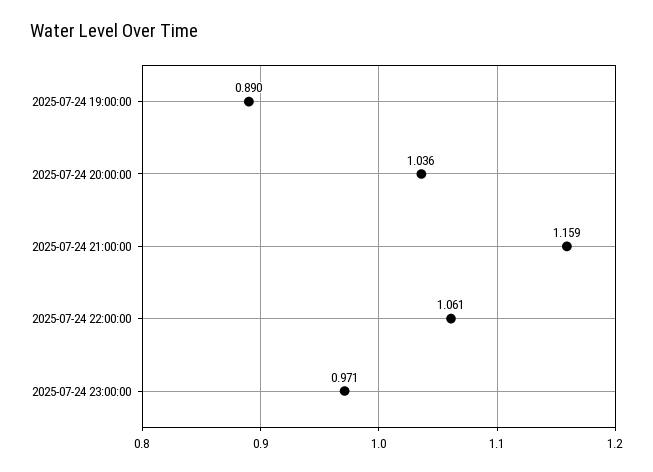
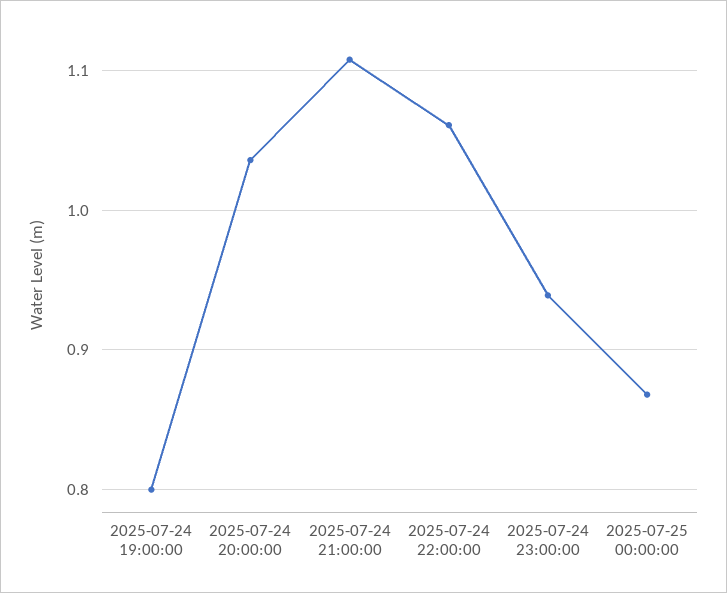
2025-07-24 19:00:00: 0.89 -> 0.8
2025-07-24 21:00:00: 1.159 -> 1.11
2025-07-24 23:00:00: 0.971 -> 0.94
2025-07-25 00:00:00: none -> 0.87

